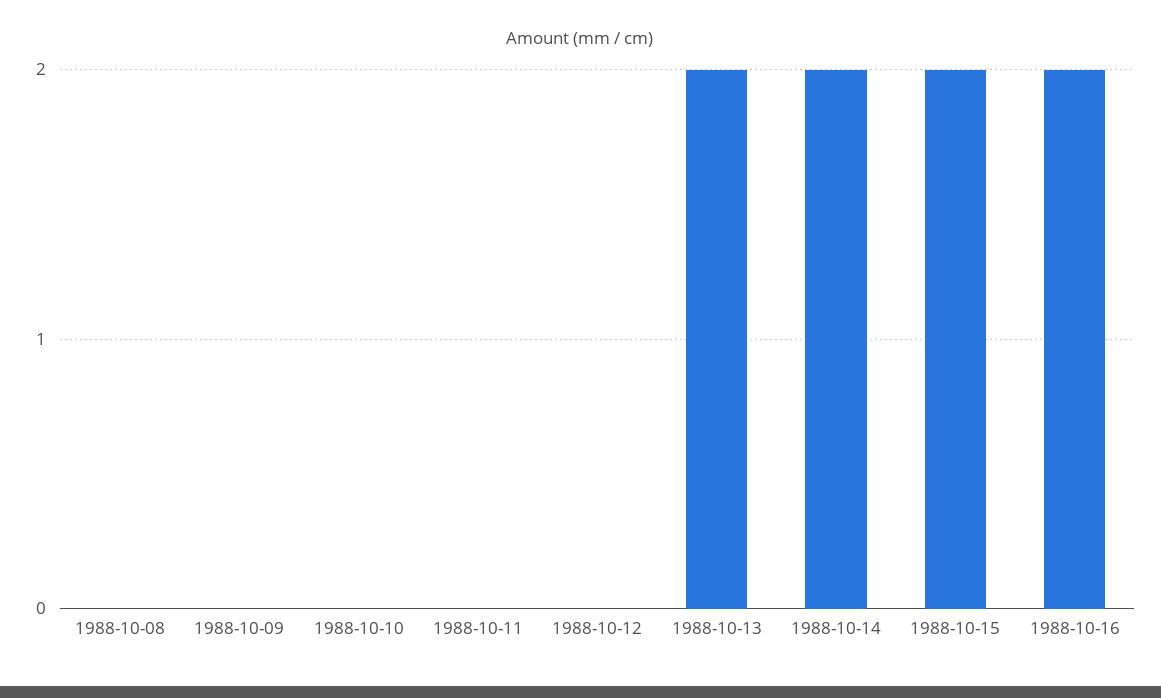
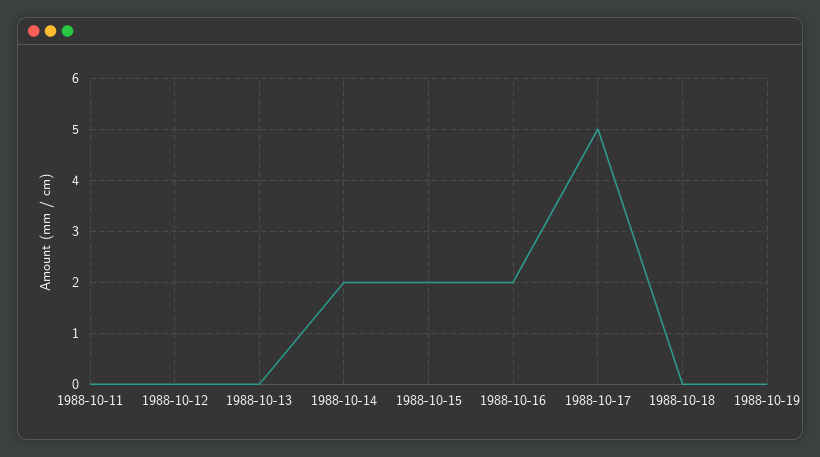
1988-10-08: 0 -> none
1988-10-09: 0 -> none
1988-10-10: 0 -> none
1988-10-13: 2 -> 0
1988-10-17: none -> 5
1988-10-18: none -> 0
1988-10-19: none -> 0

